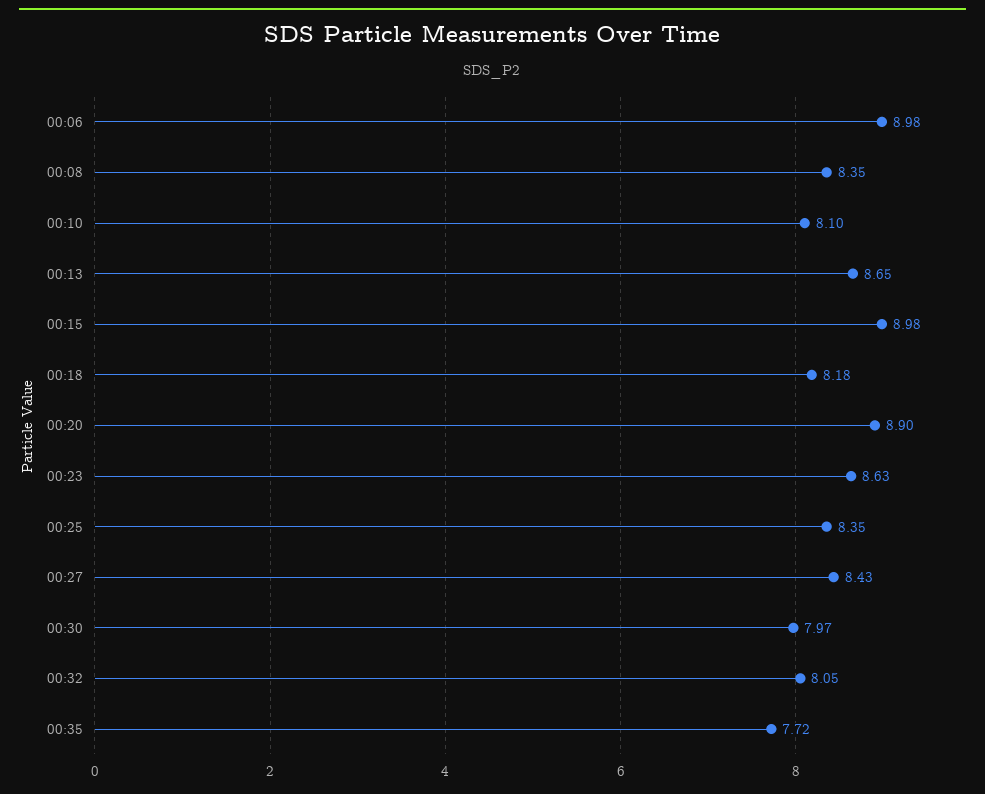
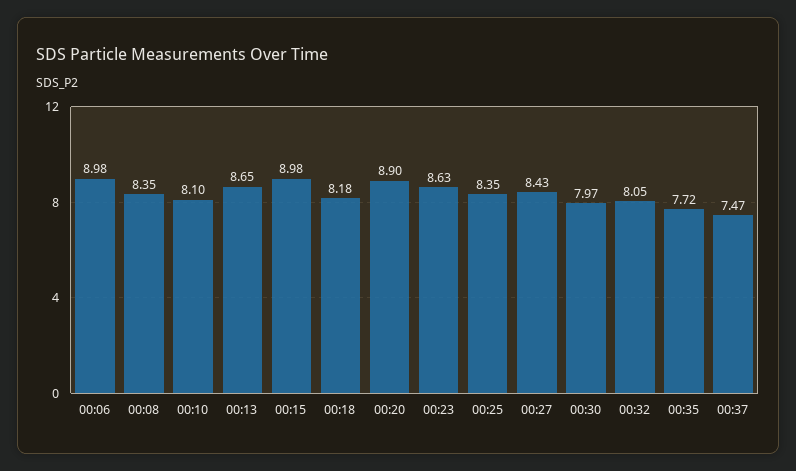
00:37: none -> 7.47

